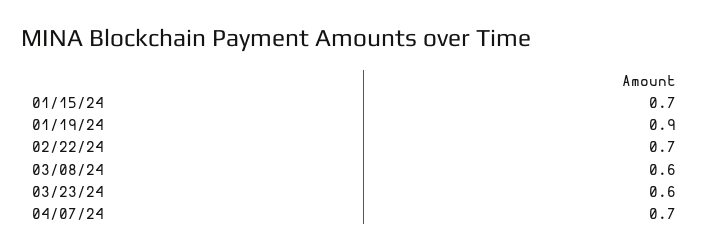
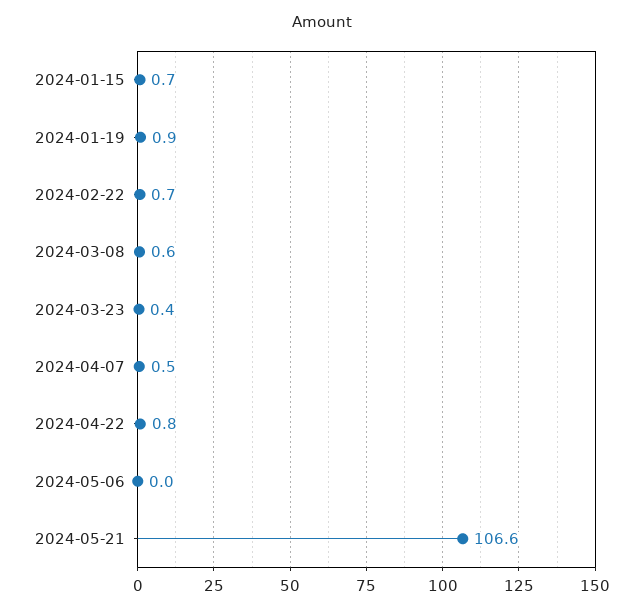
03/23/24: 0.6 -> 0.4
04/07/24: 0.7 -> 0.5
2024-04-22: none -> 0.8
2024-05-06: none -> 0
2024-05-21: none -> 106.6

